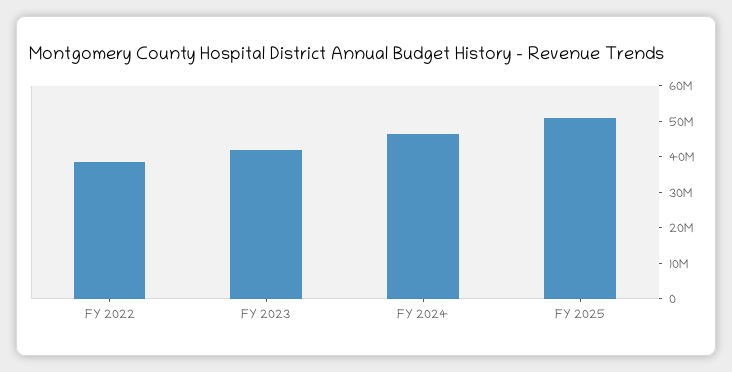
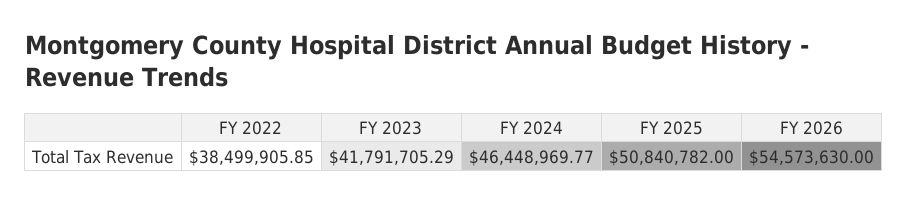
FY 2026: none -> 54573630

